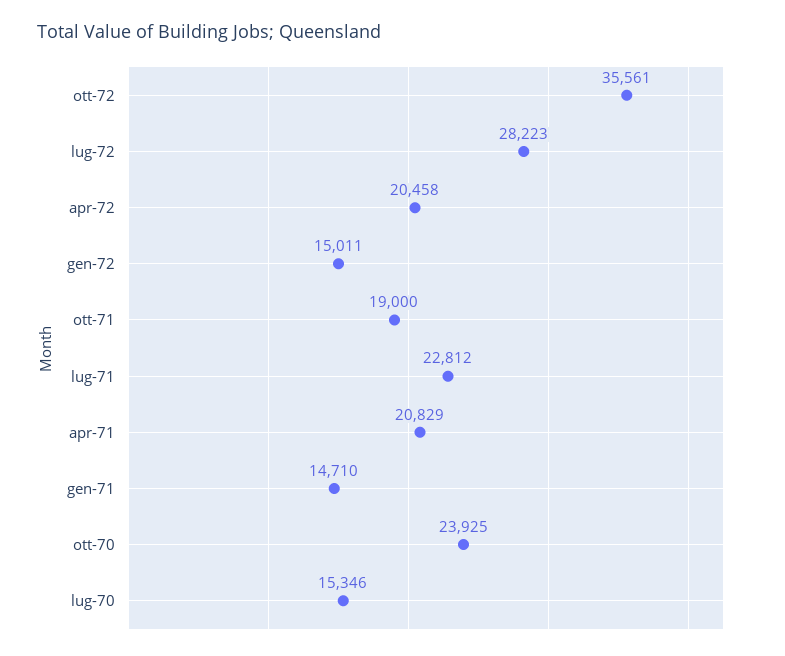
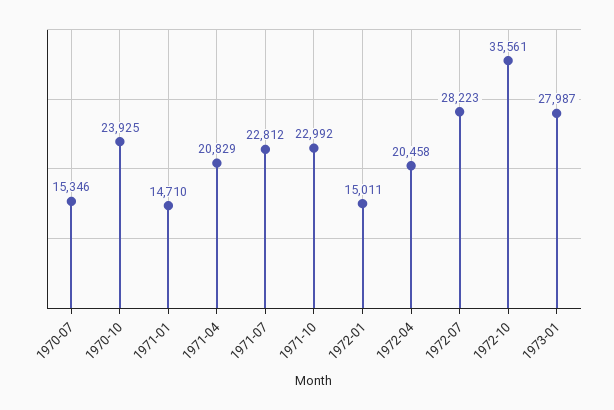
ott-71: 19000 -> 22992
1973-01: none -> 27987

